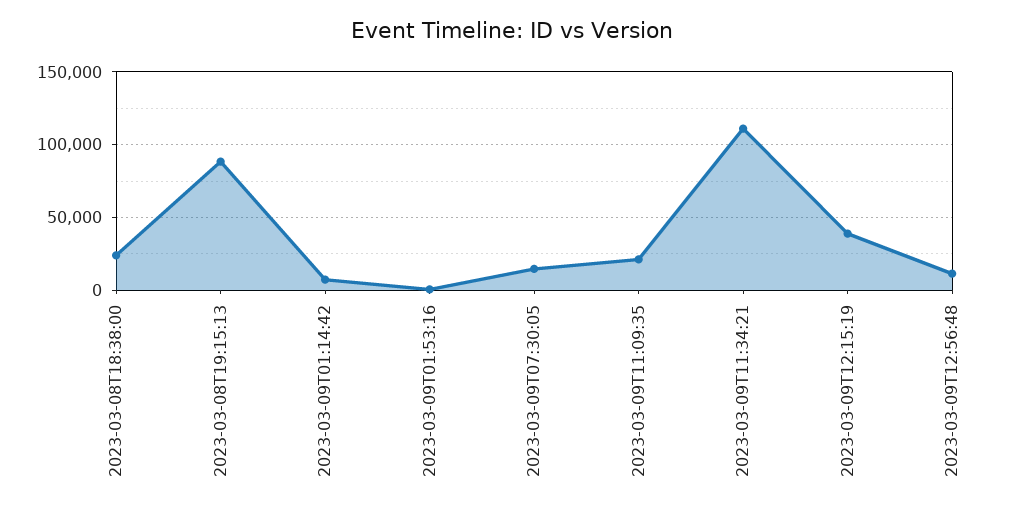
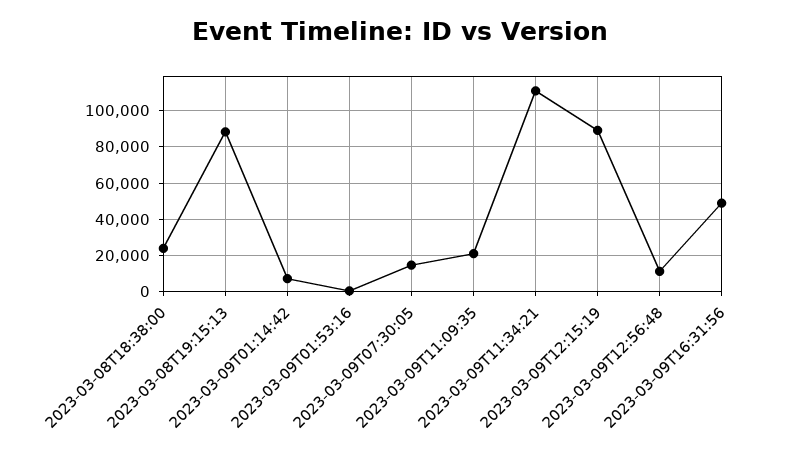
2023-03-09T12:15:19: 40000 -> 90000
2023-03-09T16:31:56: none -> 50000

